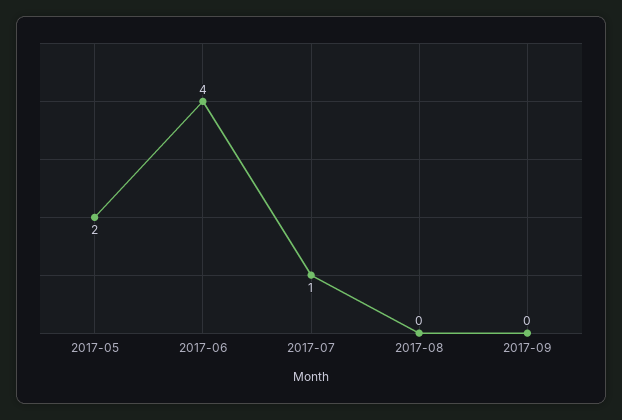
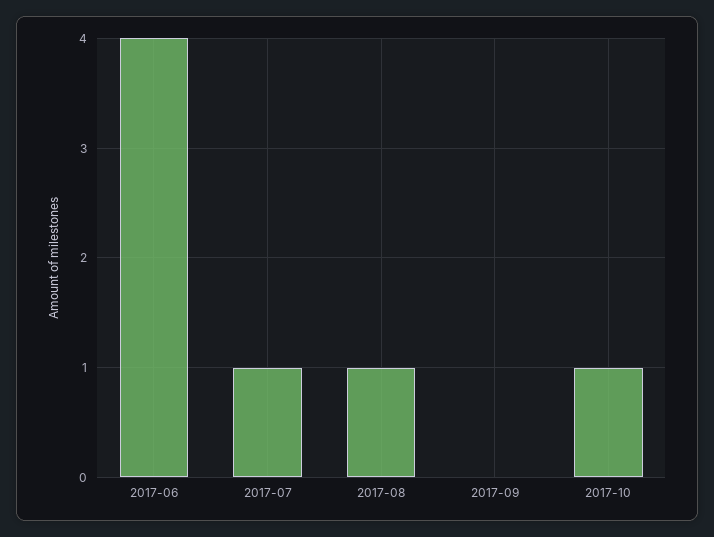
2017-05: 2 -> none
2017-08: 0 -> 1
2017-10: none -> 1

